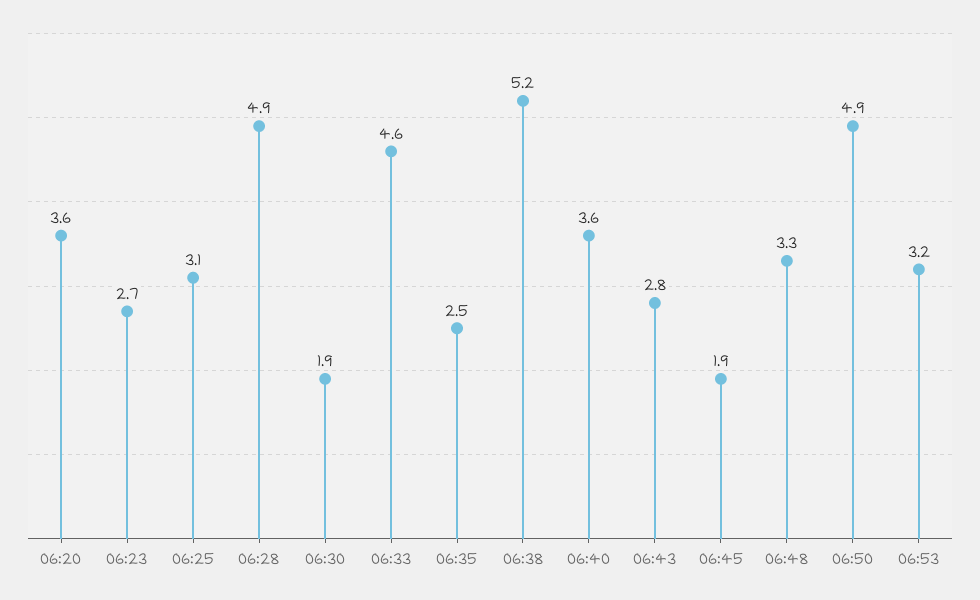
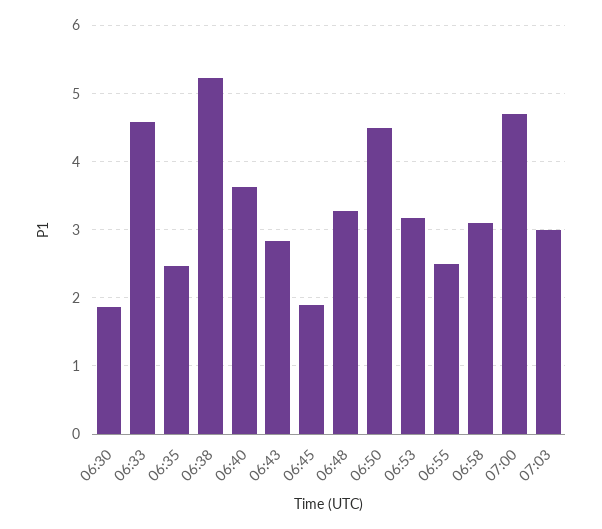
06:20: 3.6 -> none
06:23: 2.7 -> none
06:25: 3.1 -> none
06:28: 4.9 -> none
06:50: 4.9 -> 4.5
06:55: none -> 2.5
06:58: none -> 3.1
07:00: none -> 4.7
07:03: none -> 3

